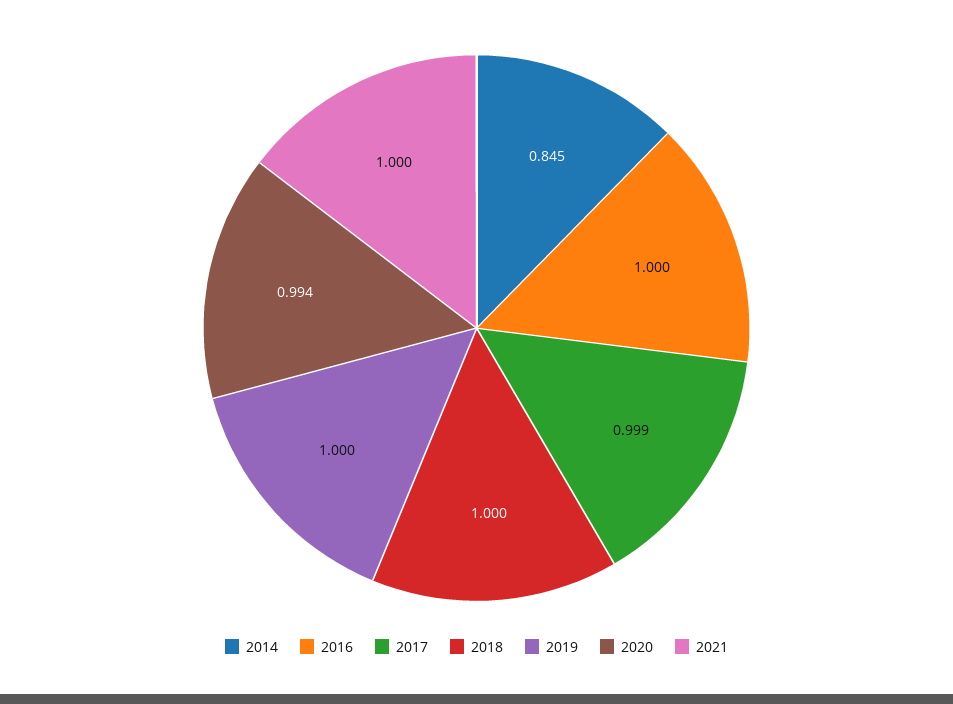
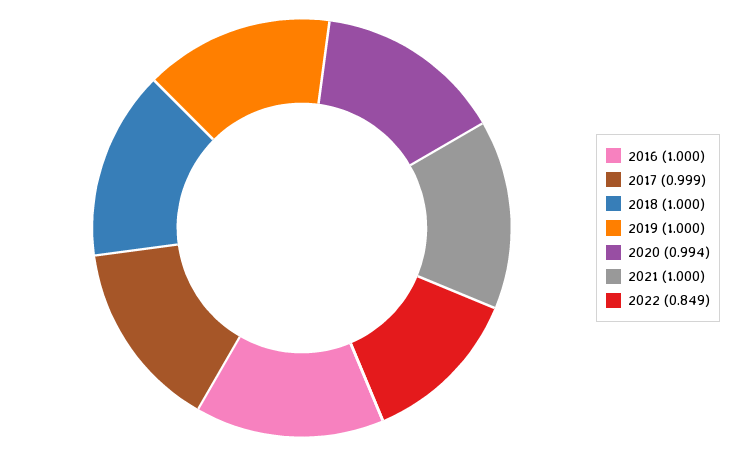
2014: 0.845 -> none
2022: none -> 0.849

